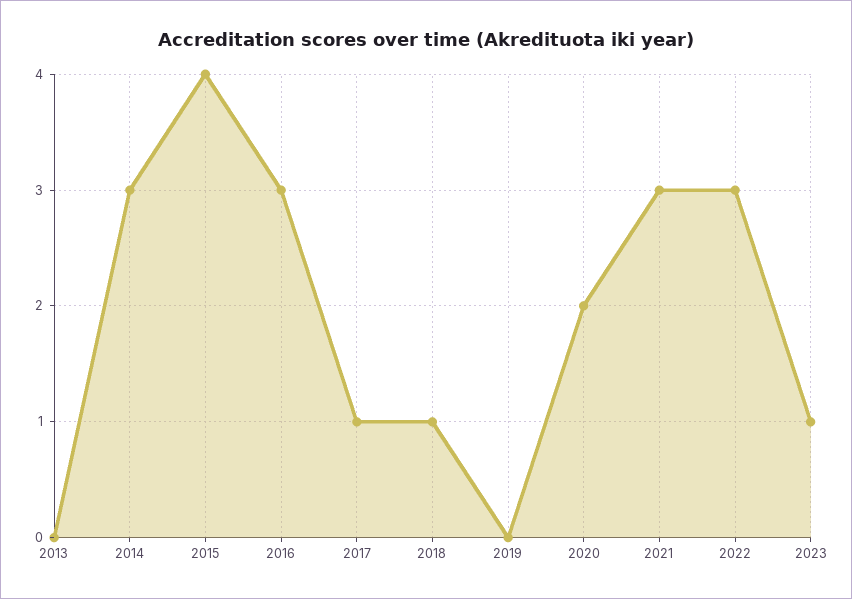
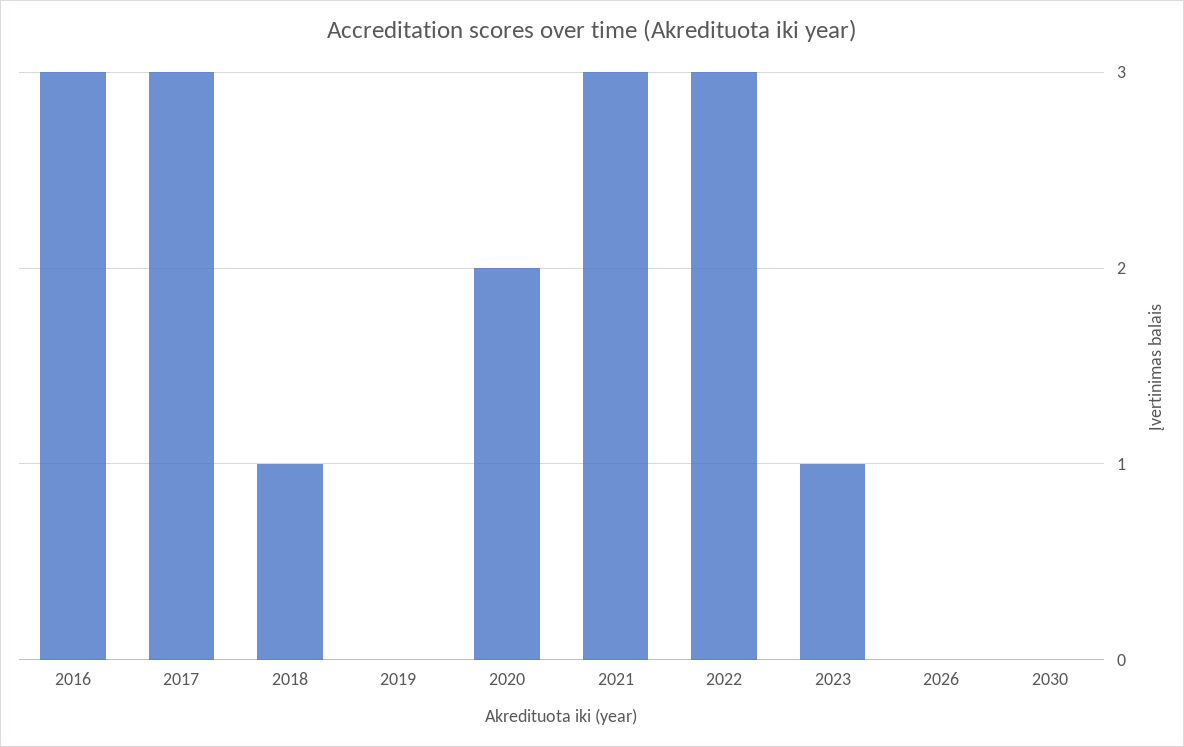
2013: 0 -> none
2014: 3 -> none
2015: 4 -> none
2017: 1 -> 3
2026: none -> 0
2030: none -> 0

